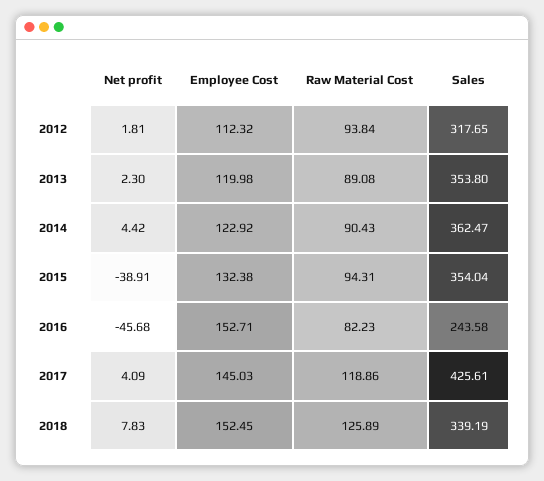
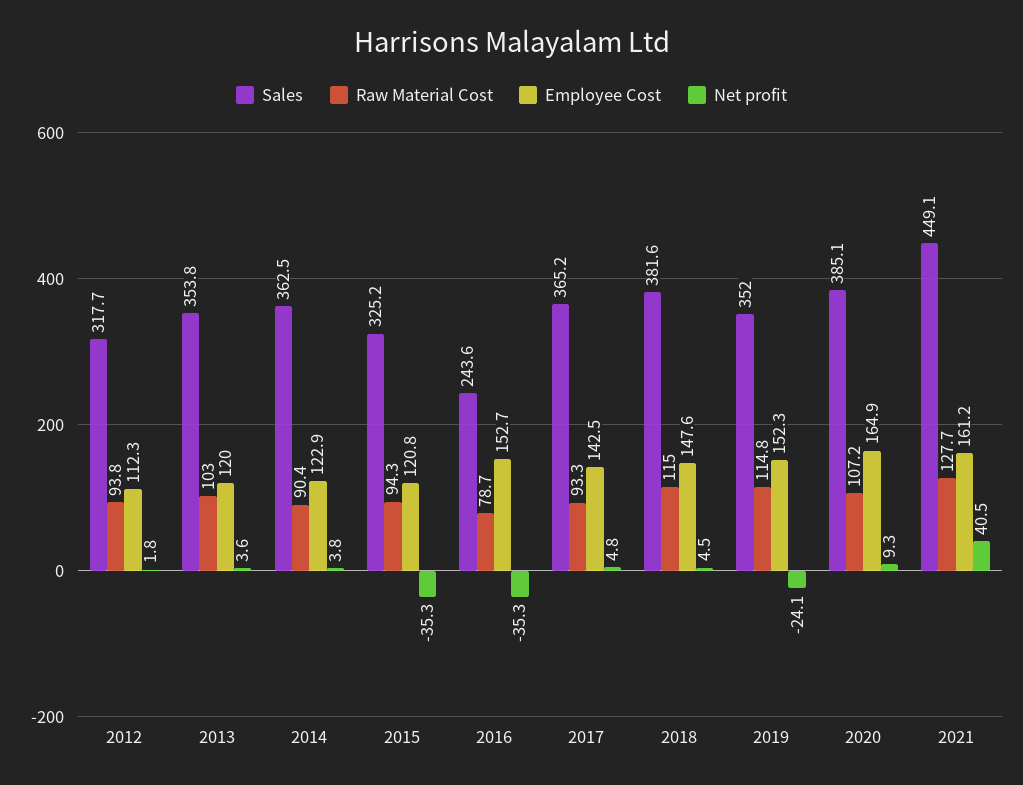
Net profit, 2013: 2.3 -> 3.6
Raw Material Cost, 2013: 89.08 -> 103
Net profit, 2014: 4.42 -> 3.8
Net profit, 2015: -38.91 -> -35.3
Employee Cost, 2015: 132.38 -> 120.8
Sales, 2015: 354.04 -> 325.2
Net profit, 2016: -45.68 -> -35.3
Raw Material Cost, 2016: 82.23 -> 78.7
Net profit, 2017: 4.09 -> 4.8
Employee Cost, 2017: 145.03 -> 142.5
Raw Material Cost, 2017: 118.86 -> 93.3
Sales, 2017: 425.61 -> 365.2
Net profit, 2018: 7.83 -> 4.5
Employee Cost, 2018: 152.45 -> 147.6
Raw Material Cost, 2018: 125.89 -> 115
Sales, 2018: 339.19 -> 381.6
Sales, 2019: none -> 352
Raw Material Cost, 2019: none -> 114.8
Employee Cost, 2019: none -> 152.3
Net profit, 2019: none -> -24.1
Sales, 2020: none -> 385.1
Raw Material Cost, 2020: none -> 107.2
Employee Cost, 2020: none -> 164.9
Net profit, 2020: none -> 9.3
Sales, 2021: none -> 449.1
Raw Material Cost, 2021: none -> 127.7
Employee Cost, 2021: none -> 161.2
Net profit, 2021: none -> 40.5

